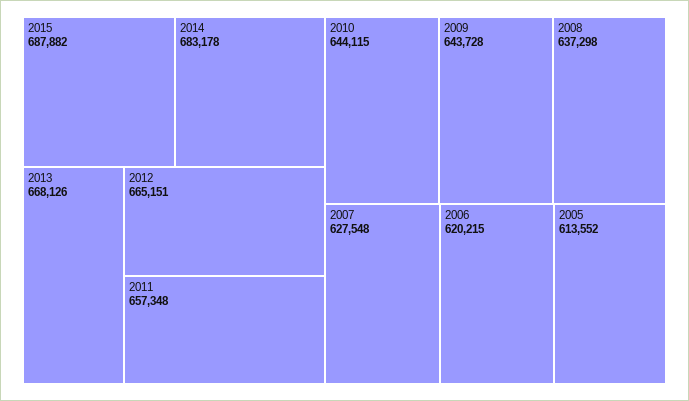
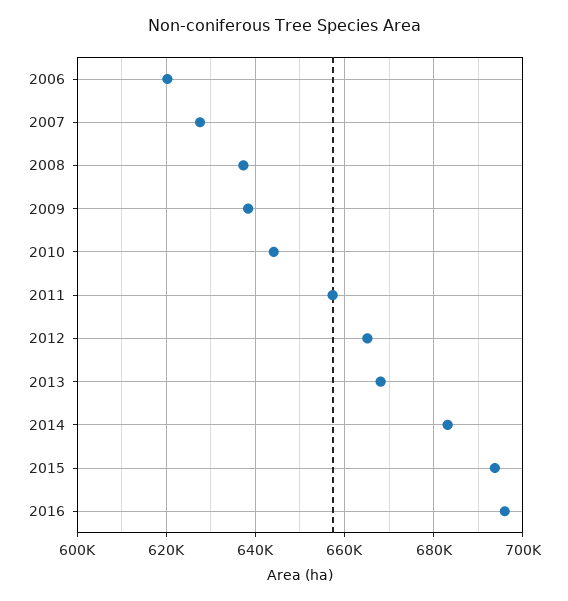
2015: 687882 -> 694000
2009: 643728 -> 638000
2005: 613552 -> none
2016: none -> 696000

